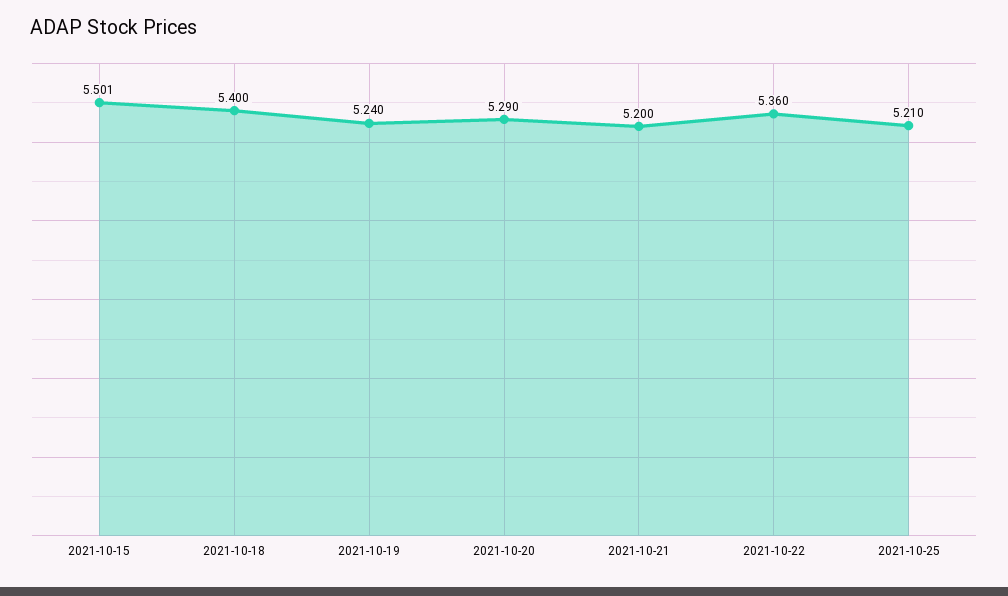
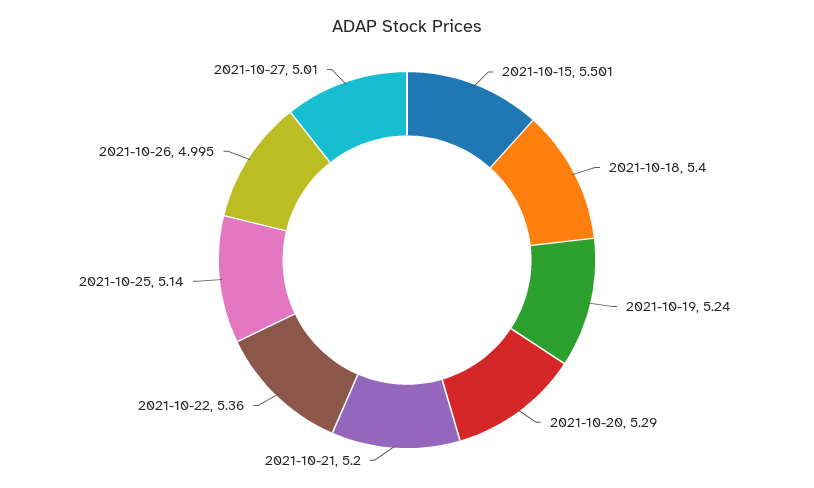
2021-10-25: 5.21 -> 5.14
2021-10-26: none -> 4.995
2021-10-27: none -> 5.01

